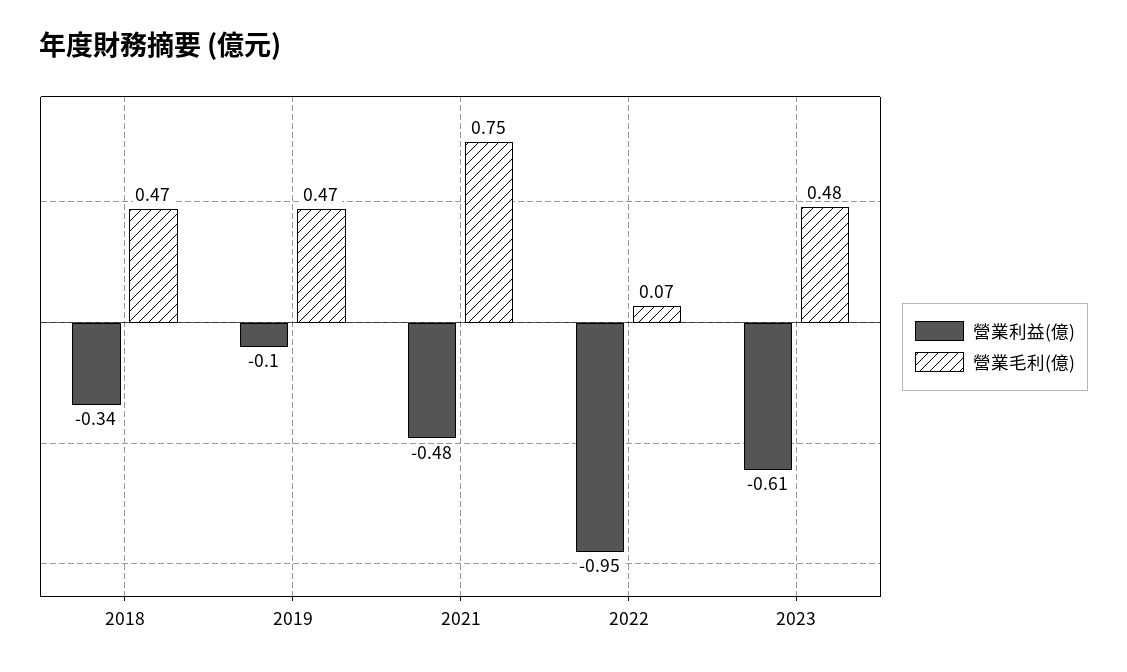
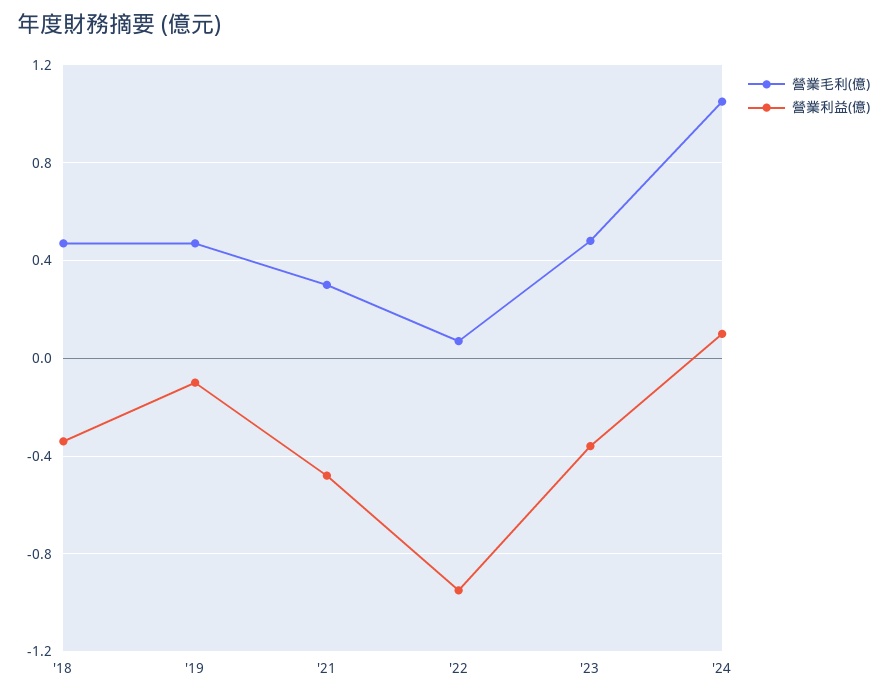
營業毛利(億), 2021: 0.75 -> 0.3
營業利益(億), 2023: -0.61 -> -0.35
營業毛利(億), '24: none -> 1.05
營業利益(億), '24: none -> 0.1

